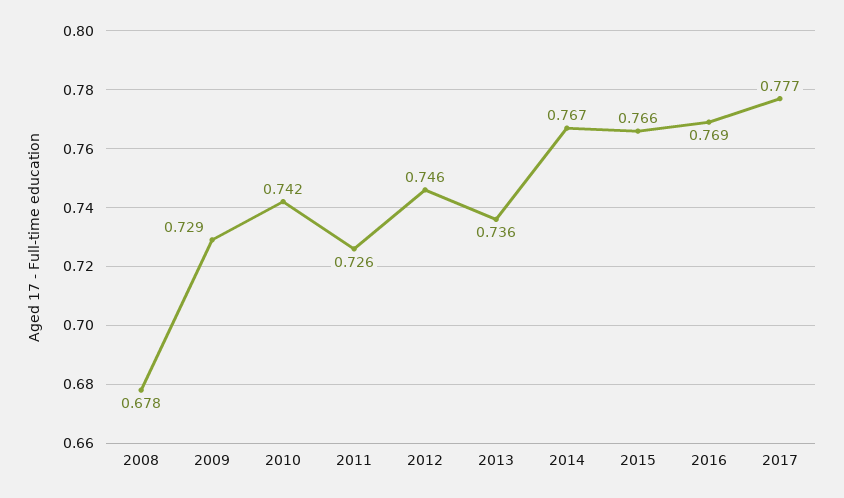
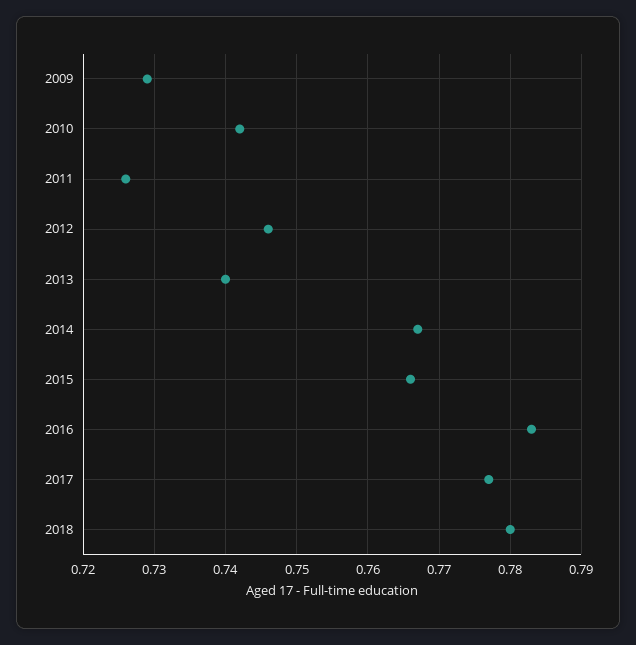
2008: 0.678 -> none
2013: 0.736 -> 0.74
2016: 0.769 -> 0.783
2018: none -> 0.78

